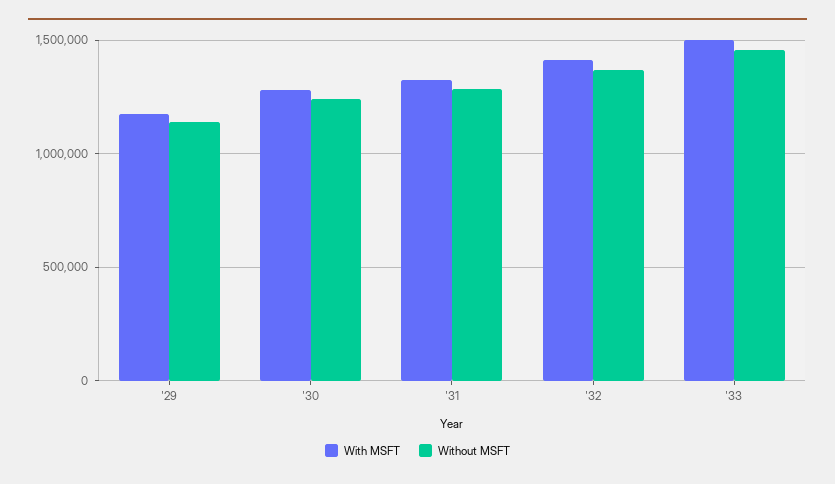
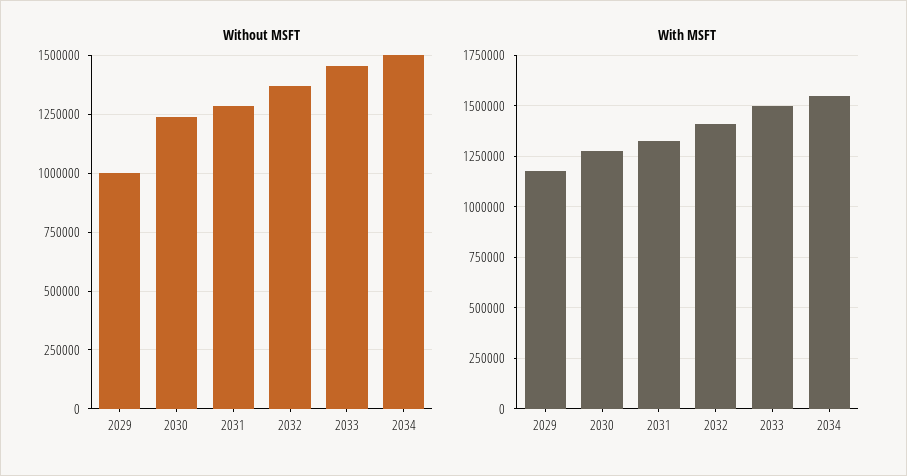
Without MSFT, '29: 1150000 -> 1000000
Without MSFT, 2034: none -> 1500000
With MSFT, 2034: none -> 1550000

